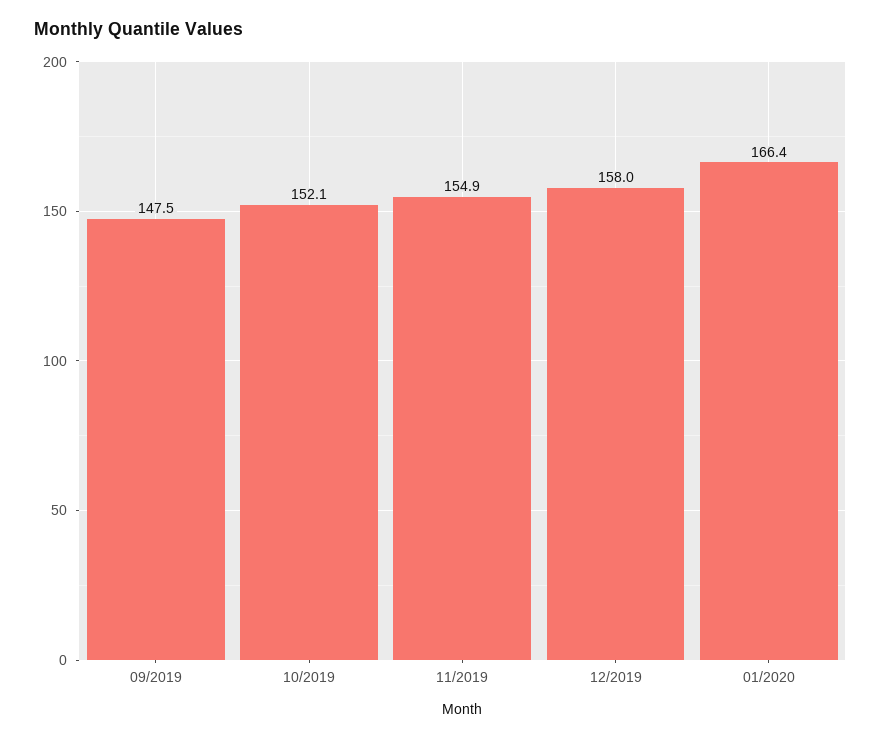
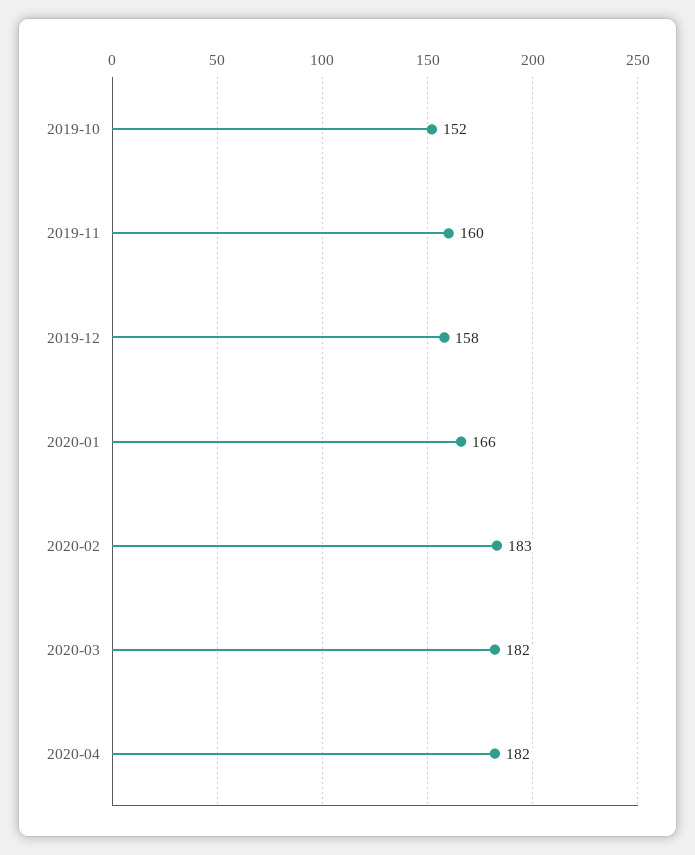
09/2019: 147.5 -> none
11/2019: 154.9 -> 160
2020-02: none -> 183
2020-03: none -> 182
2020-04: none -> 182

